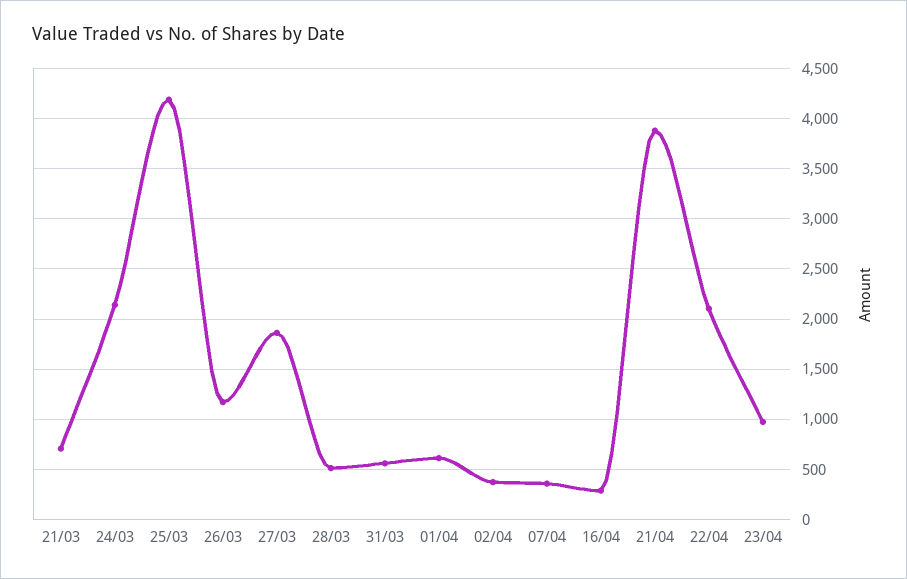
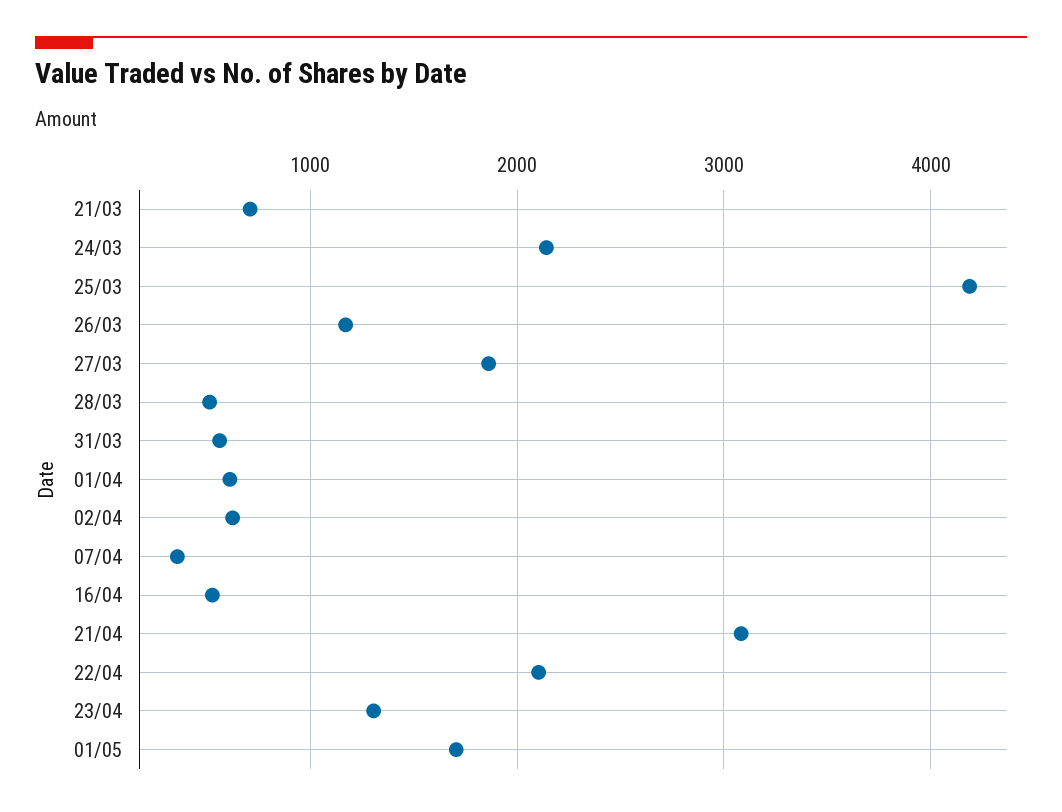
02/04: 400 -> 600
16/04: 300 -> 500
21/04: 3900 -> 3100
23/04: 1000 -> 1300
01/05: none -> 1700

